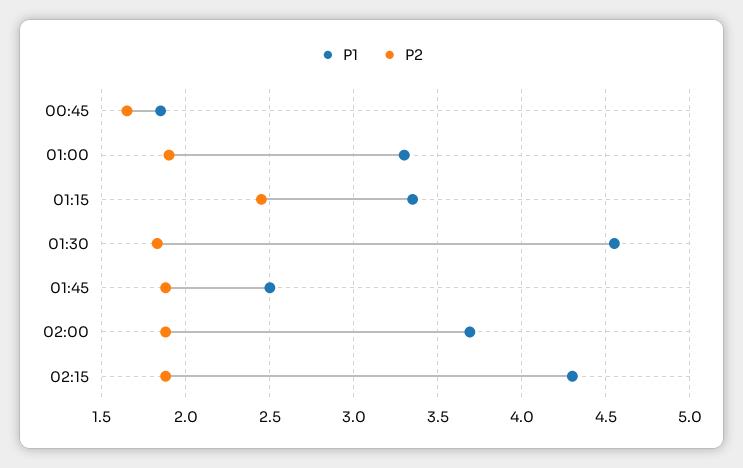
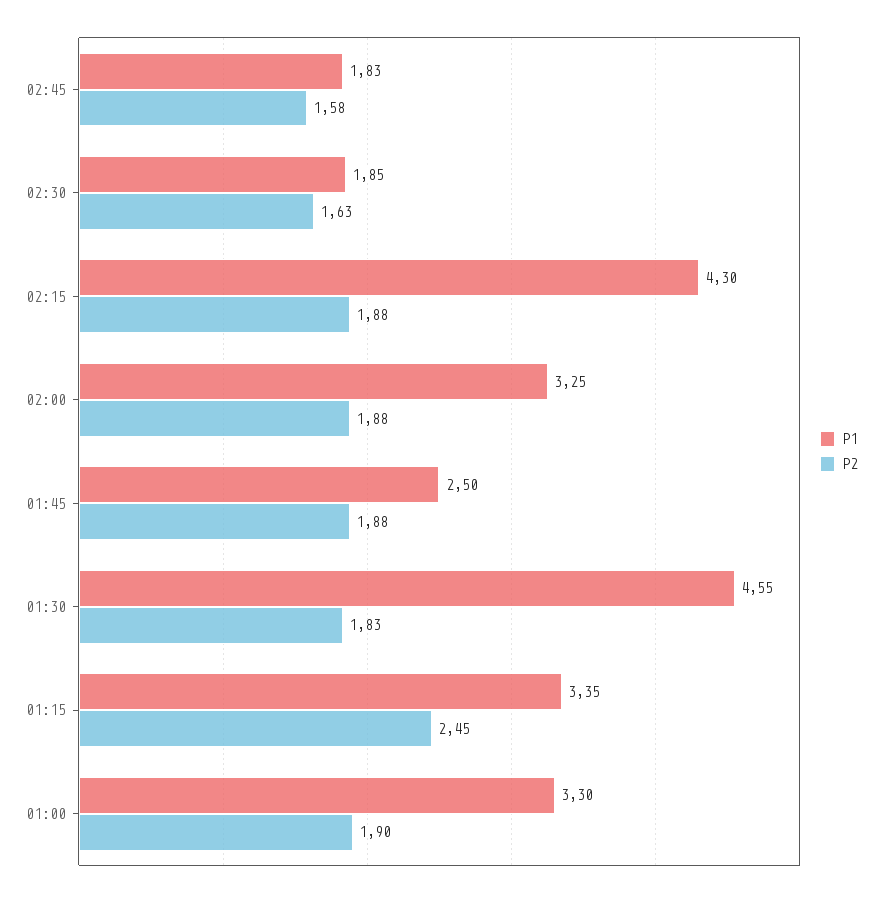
P1, 00:45: 1.85 -> none
P2, 00:45: 1.65 -> none
P1, 02:00: 3.7 -> 3.25
P1, 02:45: none -> 1.83
P2, 02:45: none -> 1.58
P1, 02:30: none -> 1.85
P2, 02:30: none -> 1.63

